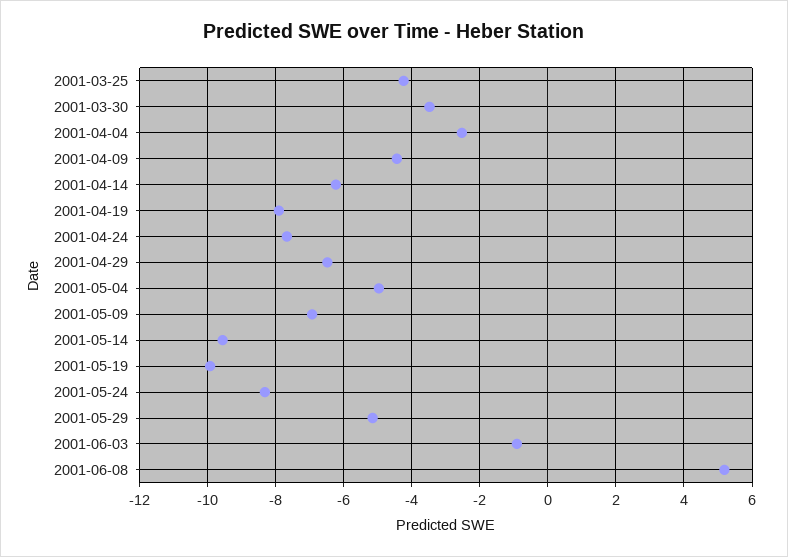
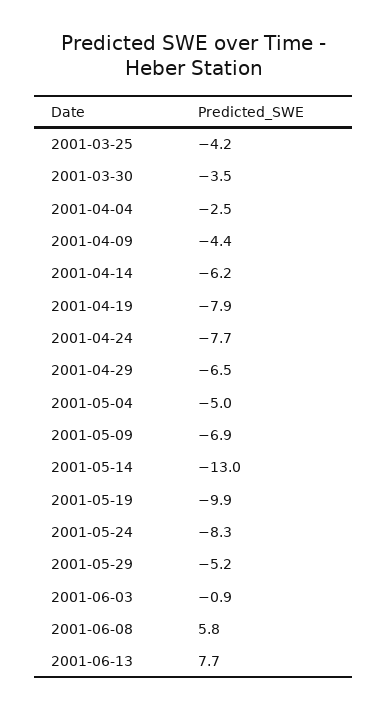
2001-05-14: -9.6 -> -13
2001-06-08: 5.2 -> 5.8
2001-06-13: none -> 7.7

